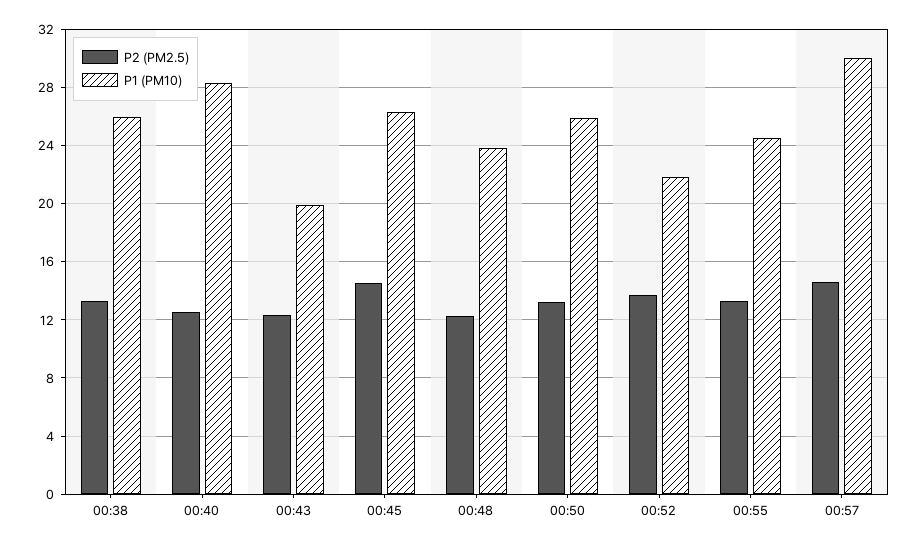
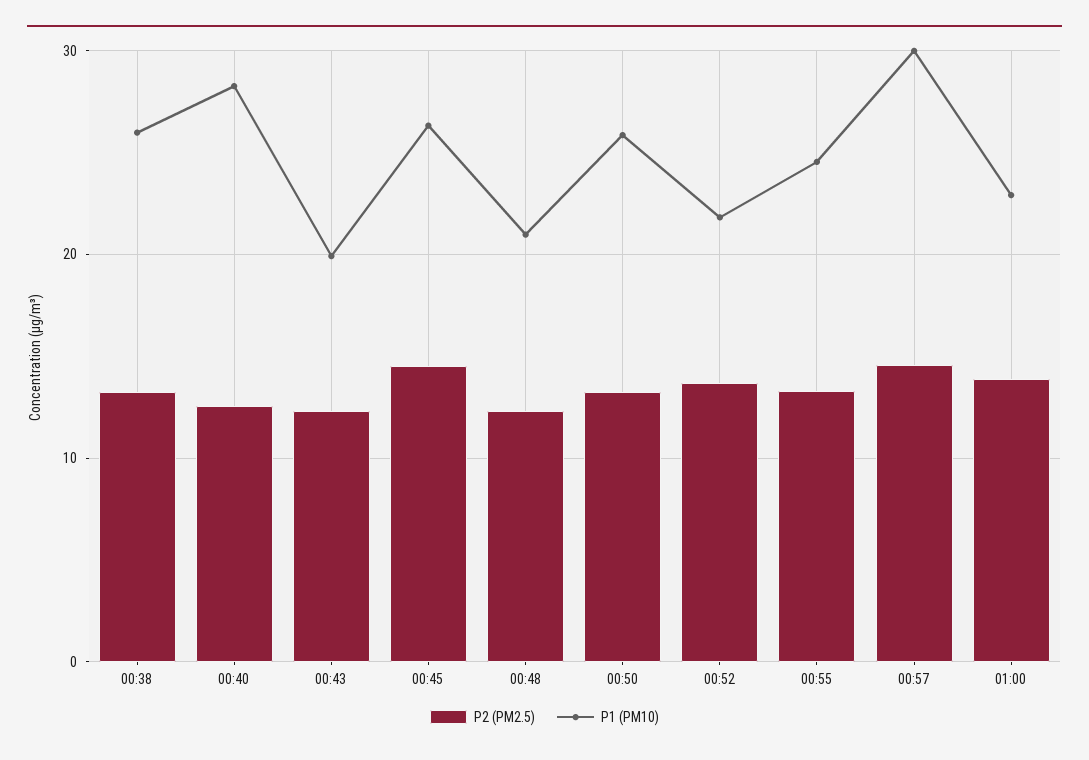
P1 (PM10), 00:48: 24 -> 21
P2 (PM2.5), 01:00: none -> 14
P1 (PM10), 01:00: none -> 23

